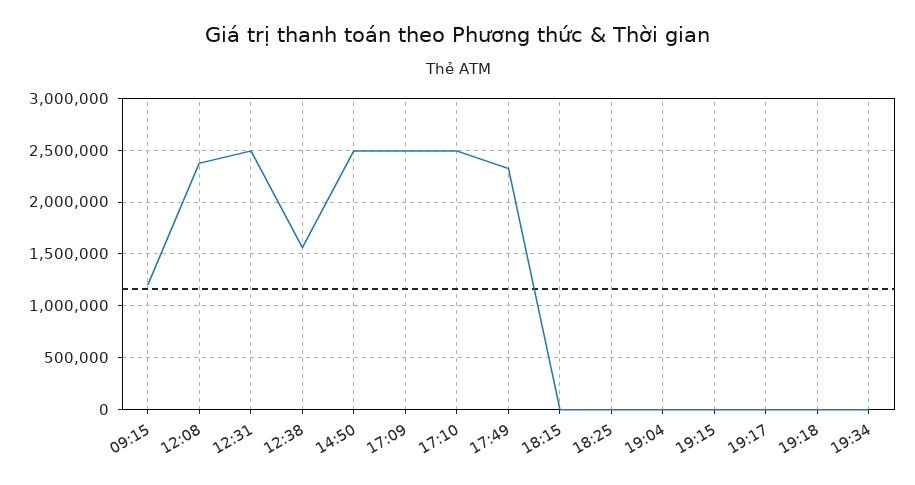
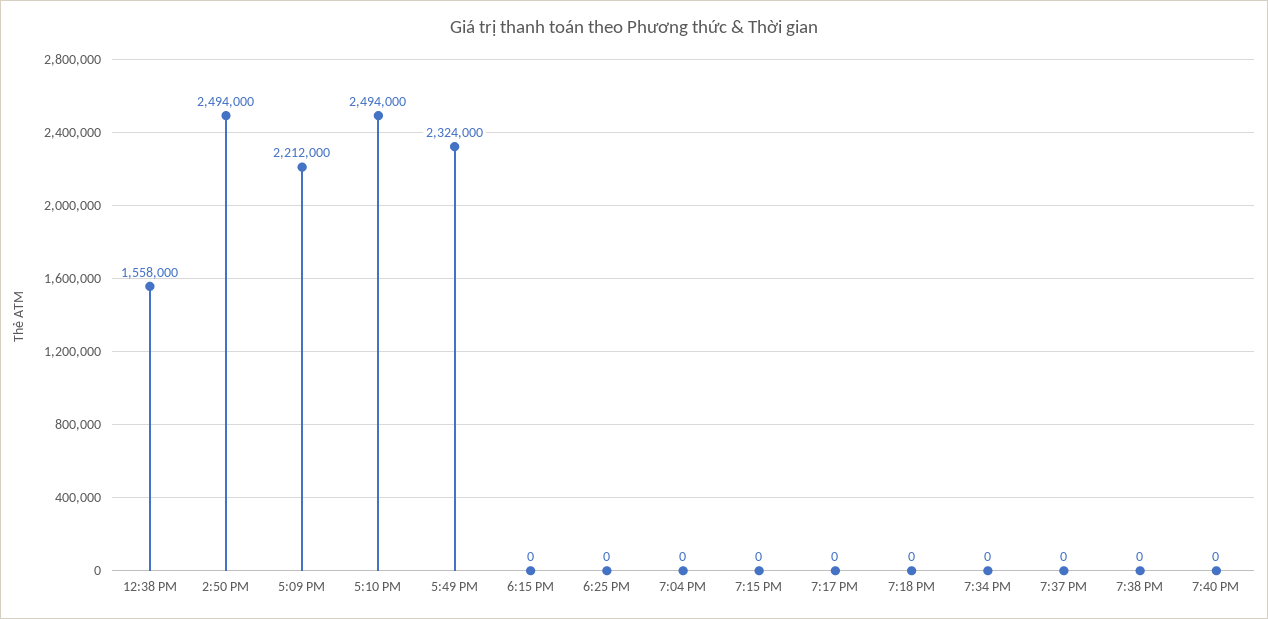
09:15: 1200000 -> none
12:08: 2400000 -> none
12:31: 2500000 -> none
17:09: 2500000 -> 2212000
7:37 PM: none -> 0
7:38 PM: none -> 0
7:40 PM: none -> 0

